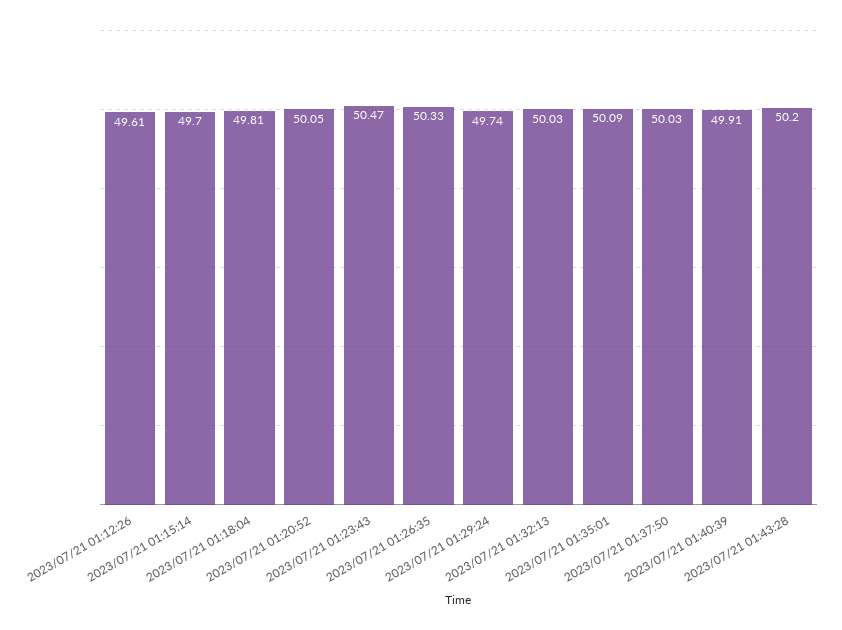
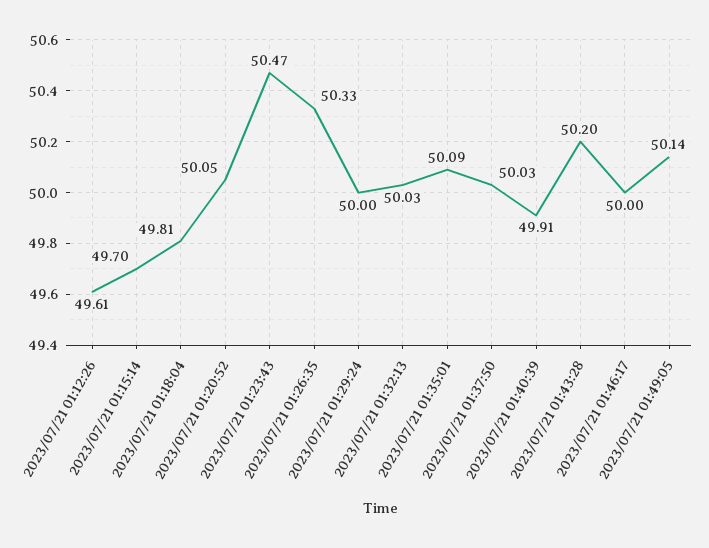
2023/07/21 01:29:24: 49.74 -> 50
2023/07/21 01:46:17: none -> 50
2023/07/21 01:49:05: none -> 50.14

